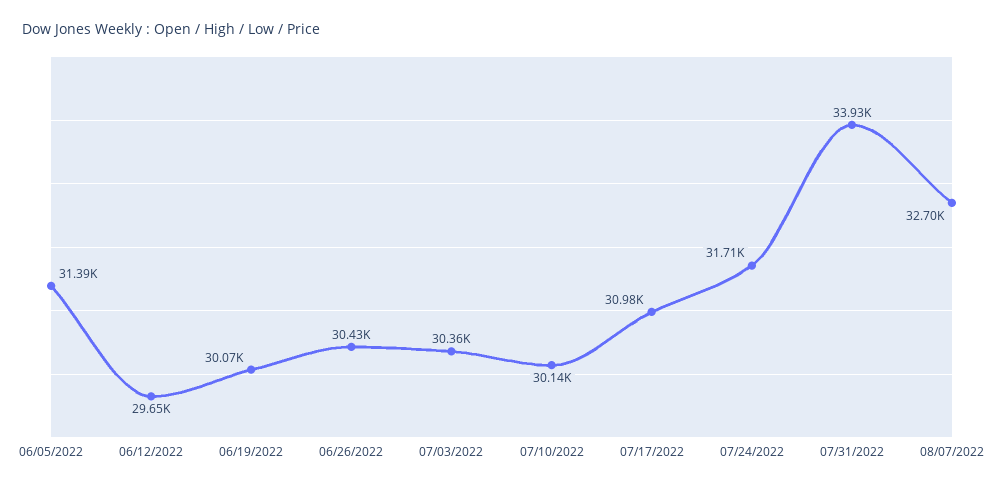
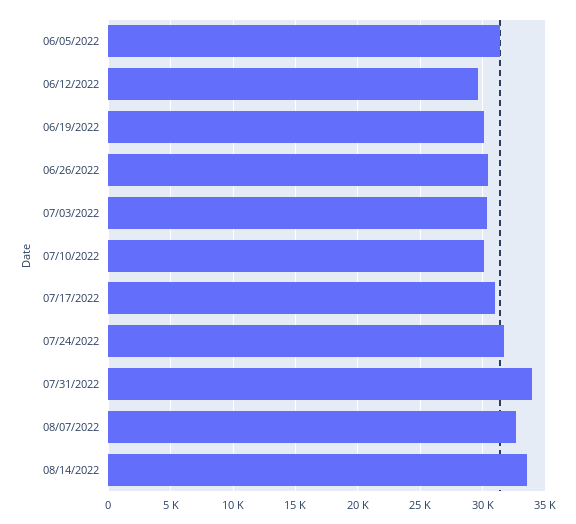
08/14/2022: none -> 33500

